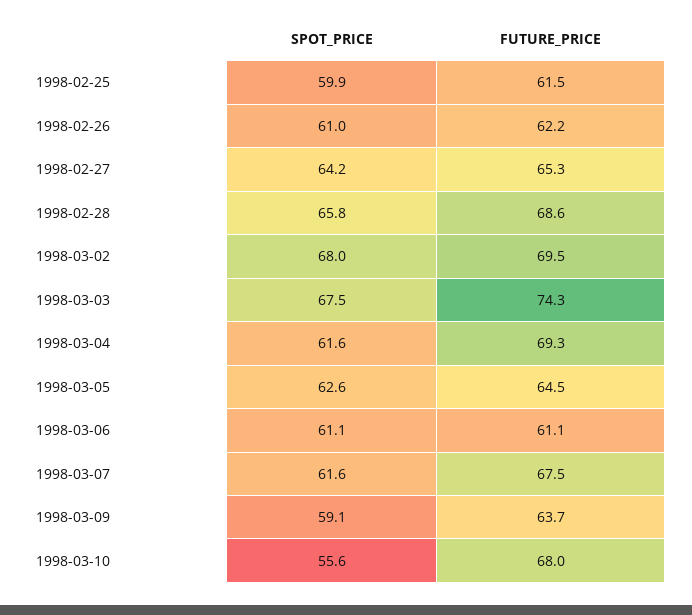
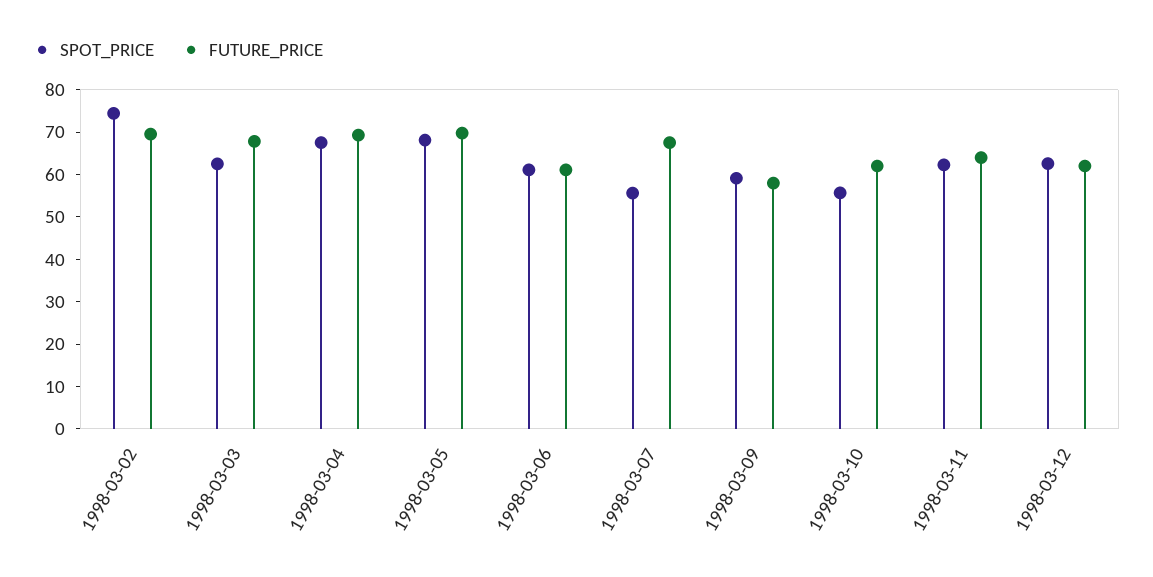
SPOT_PRICE, 1998-02-25: 59.9 -> none
FUTURE_PRICE, 1998-02-25: 61.5 -> none
SPOT_PRICE, 1998-02-26: 61 -> none
FUTURE_PRICE, 1998-02-26: 62.2 -> none
SPOT_PRICE, 1998-02-27: 64.2 -> none
FUTURE_PRICE, 1998-02-27: 65.3 -> none
SPOT_PRICE, 1998-02-28: 65.8 -> none
FUTURE_PRICE, 1998-02-28: 68.6 -> none
SPOT_PRICE, 1998-03-02: 68 -> 74
SPOT_PRICE, 1998-03-03: 67.5 -> 62
FUTURE_PRICE, 1998-03-03: 74.3 -> 68
SPOT_PRICE, 1998-03-04: 61.6 -> 68
SPOT_PRICE, 1998-03-05: 62.6 -> 68
FUTURE_PRICE, 1998-03-05: 64.5 -> 70
SPOT_PRICE, 1998-03-07: 61.6 -> 56
FUTURE_PRICE, 1998-03-09: 63.7 -> 58
FUTURE_PRICE, 1998-03-10: 68 -> 62
SPOT_PRICE, 1998-03-11: none -> 62
FUTURE_PRICE, 1998-03-11: none -> 64
SPOT_PRICE, 1998-03-12: none -> 62
FUTURE_PRICE, 1998-03-12: none -> 62

